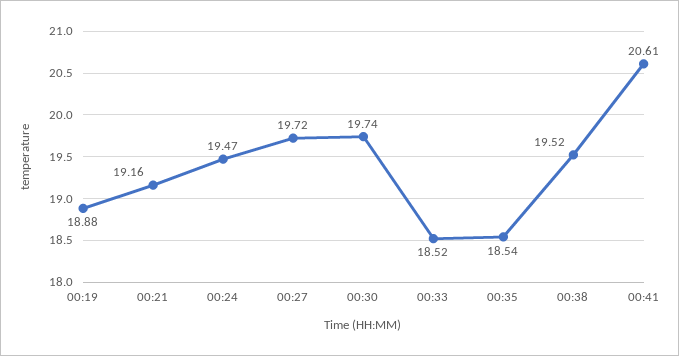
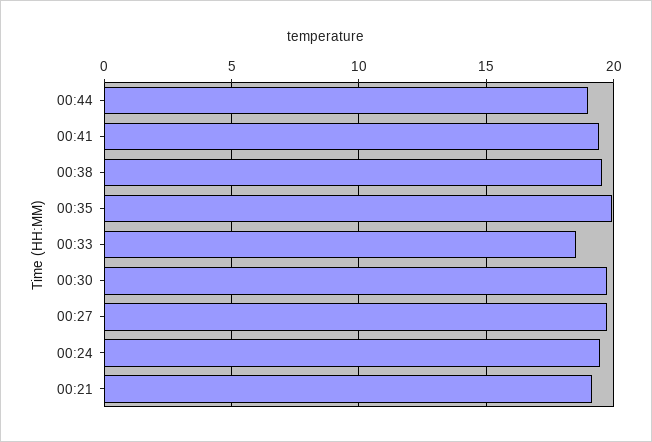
00:19: 18.88 -> none
00:35: 18.54 -> 20
00:41: 20.61 -> 19.5
00:44: none -> 19

